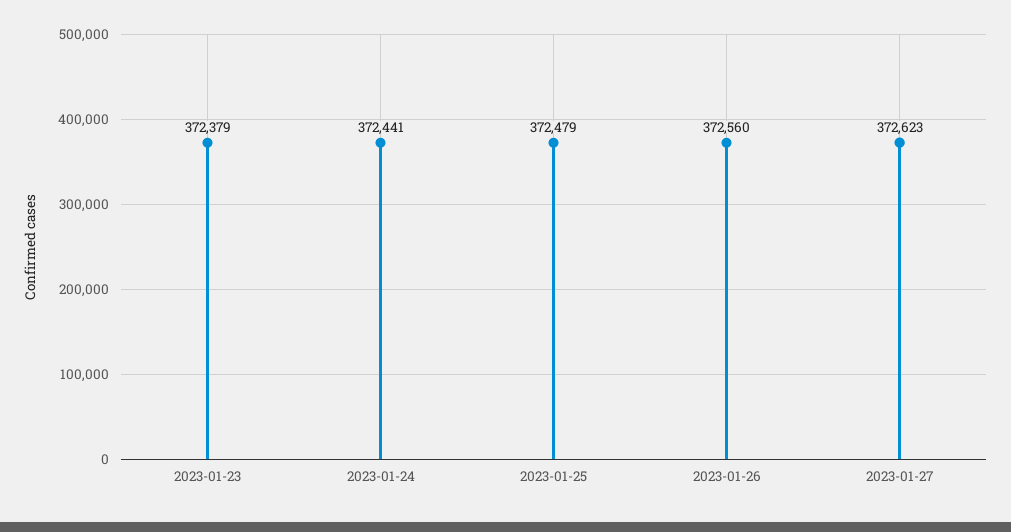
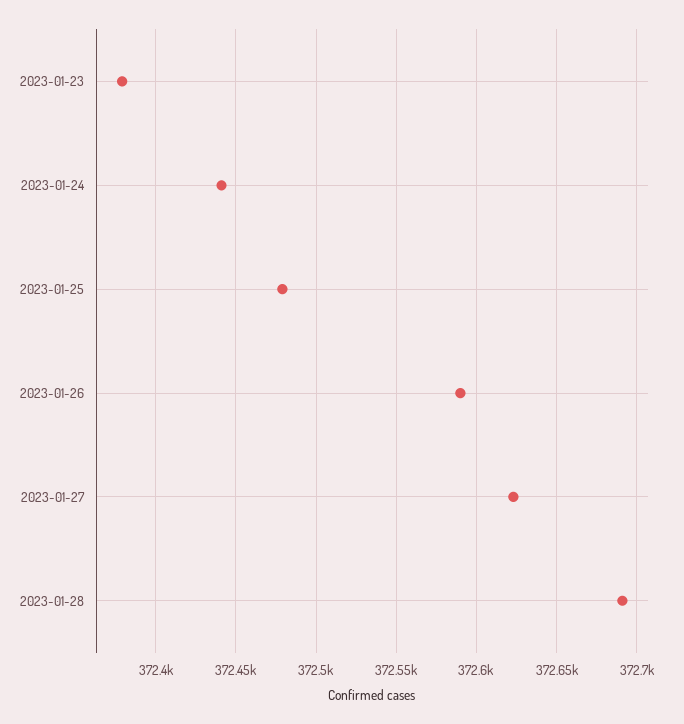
2023-01-26: 372560 -> 372590
2023-01-28: none -> 372690

